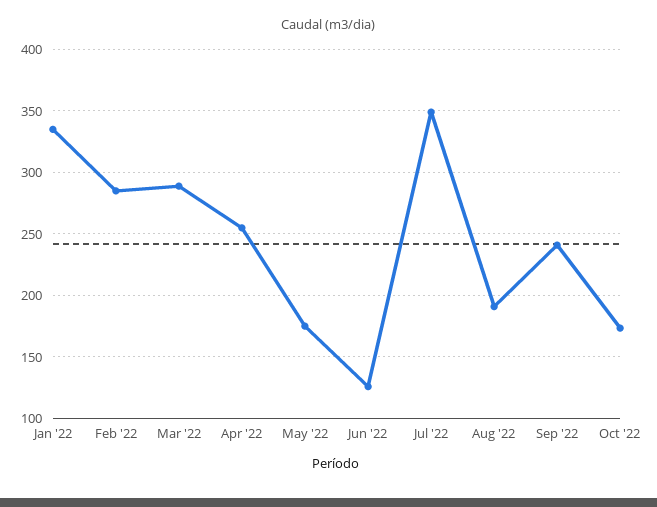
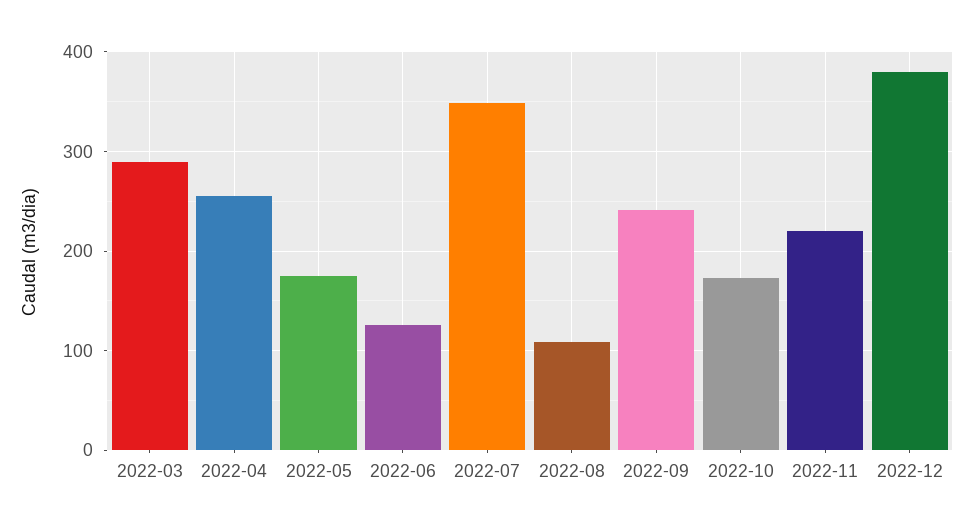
Jan '22: 335 -> none
Feb '22: 285 -> none
Aug '22: 190 -> 110
2022-11: none -> 220
2022-12: none -> 380

